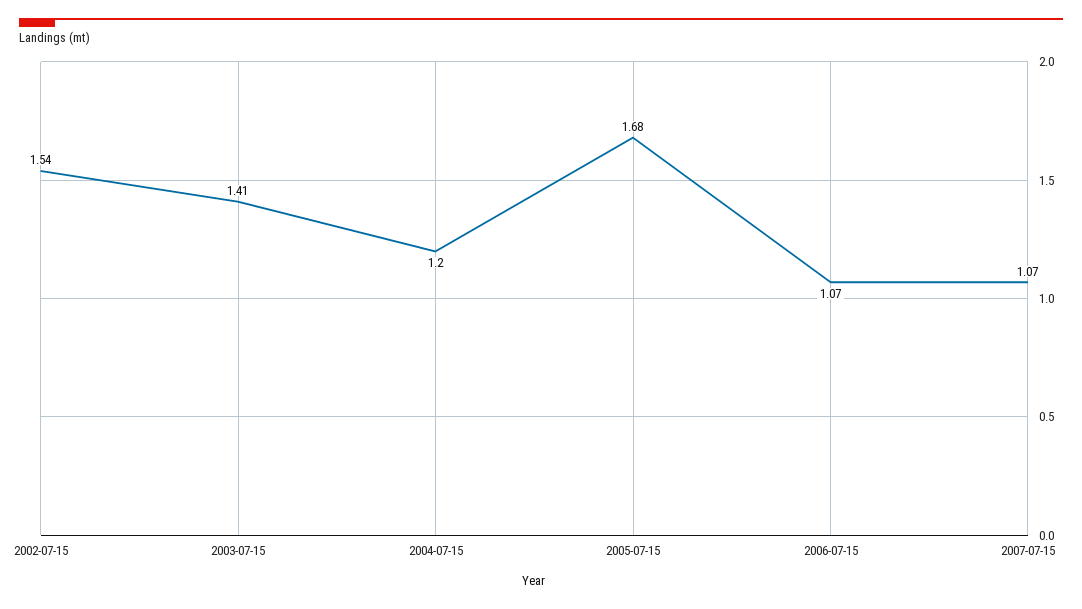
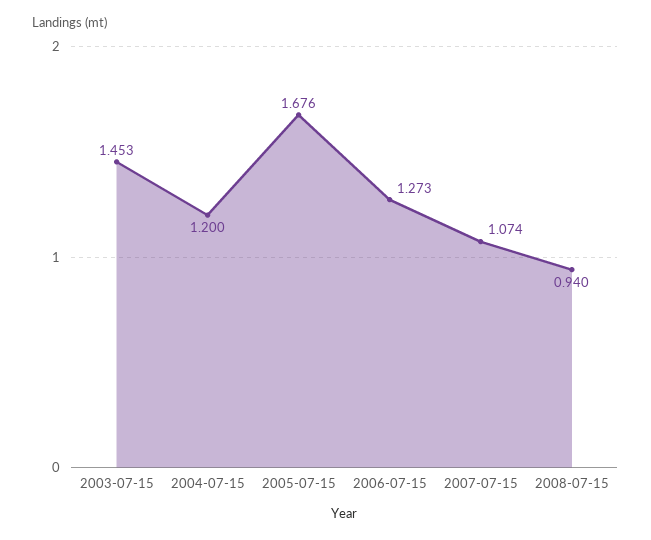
2002-07-15: 1.54 -> none
2003-07-15: 1.41 -> 1.453
2006-07-15: 1.07 -> 1.273
2008-07-15: none -> 0.94

